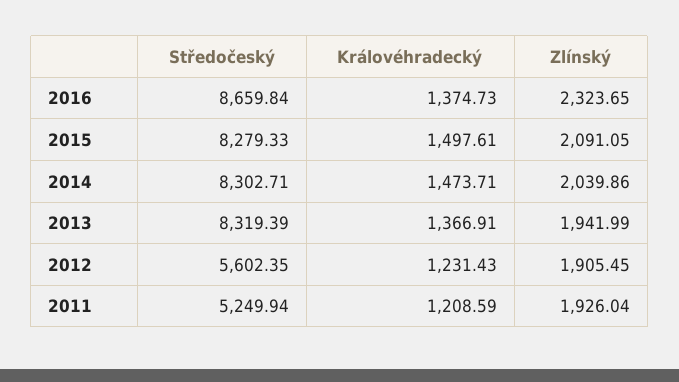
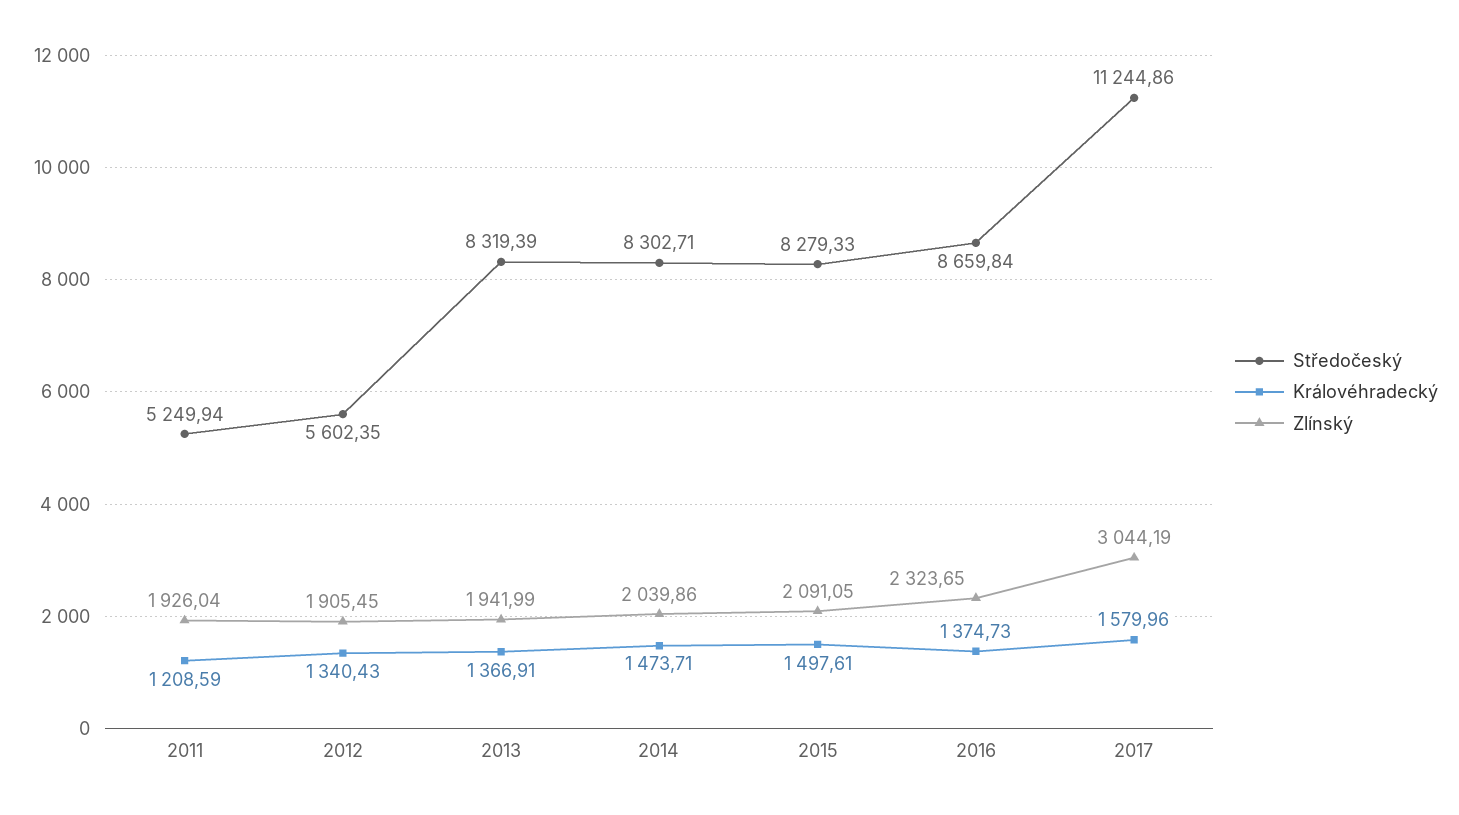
Královéhradecký, 2012: 1231.43 -> 1340.43
Středočeský, 2017: none -> 11244.86
Královéhradecký, 2017: none -> 1579.96
Zlínský, 2017: none -> 3044.19

